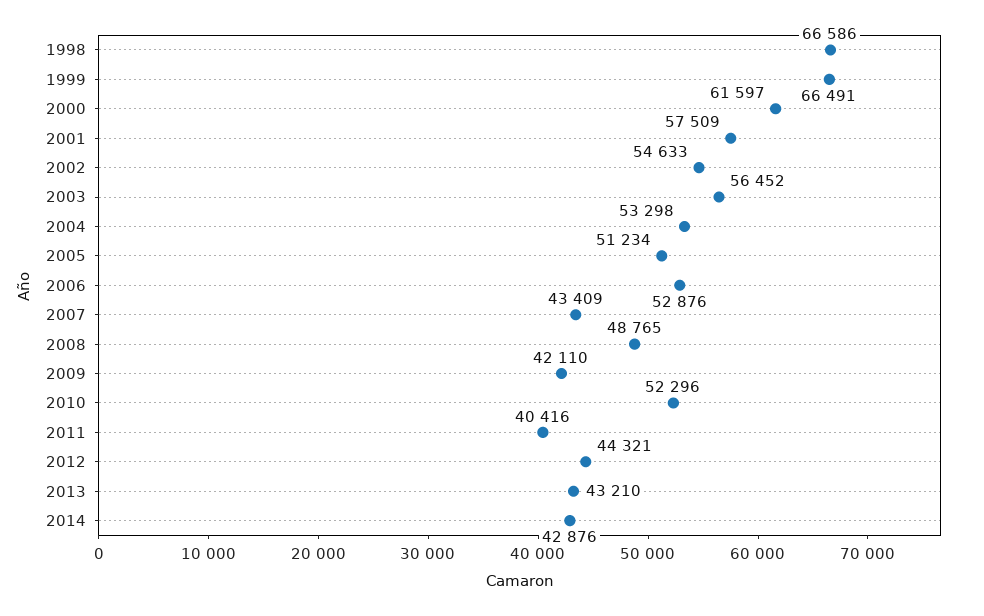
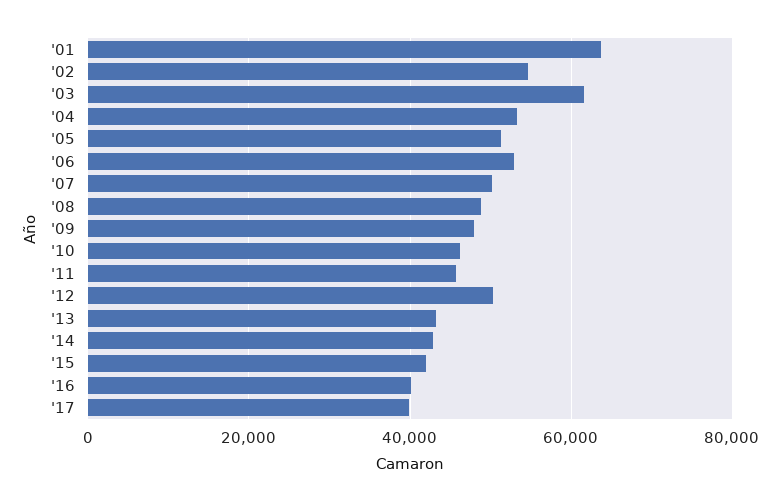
1998: 66586 -> none
1999: 66491 -> none
2000: 61597 -> none
2001: 57509 -> 64000
2003: 56452 -> 62000
2007: 43409 -> 50000
2009: 42110 -> 48000
2010: 52296 -> 46000
2011: 40416 -> 46000
2012: 44321 -> 50000
'15: none -> 42000
'16: none -> 40000
'17: none -> 40000

